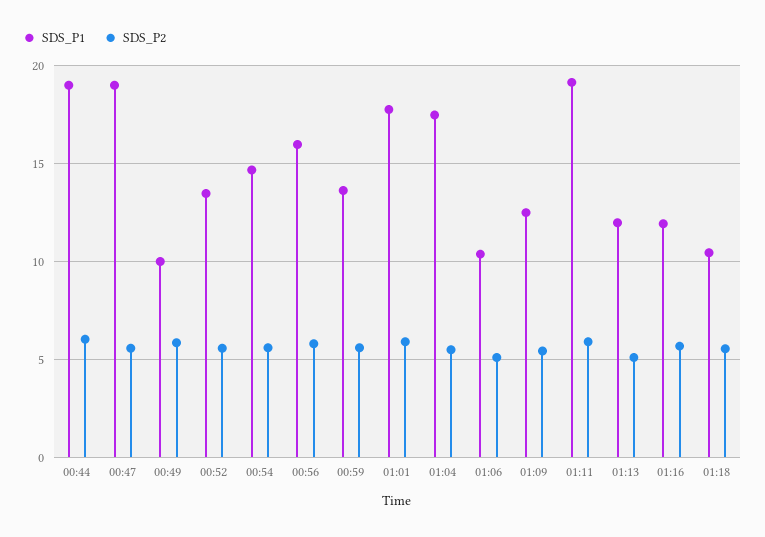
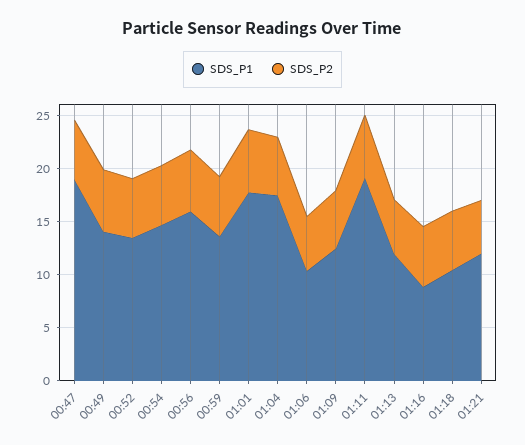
SDS_P1, 00:44: 19 -> none
SDS_P2, 00:44: 6 -> none
SDS_P1, 00:49: 10 -> 14
SDS_P1, 01:16: 12 -> 9
SDS_P1, 01:21: none -> 12
SDS_P2, 01:21: none -> 5

